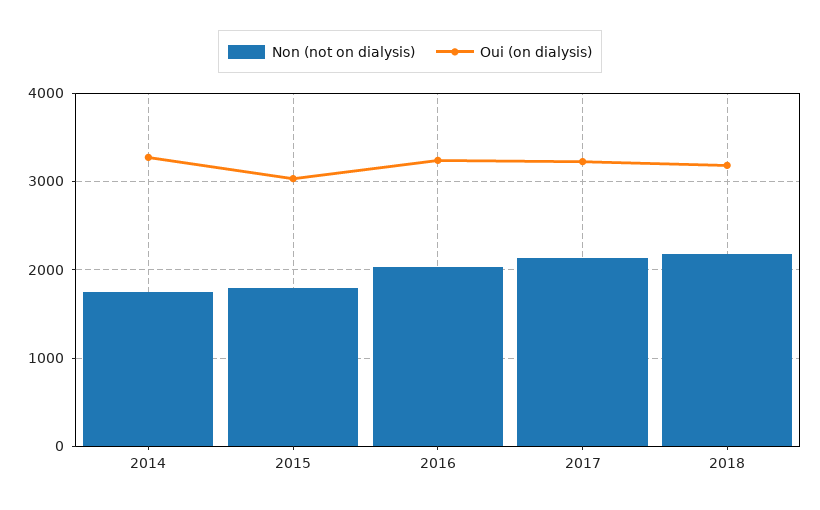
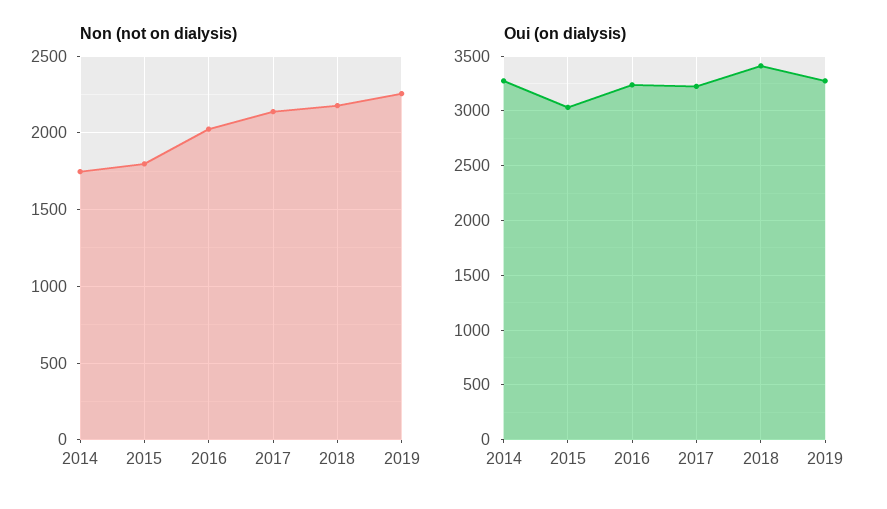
Oui (on dialysis), 2018: 3200 -> 3400
Non (not on dialysis), 2019: none -> 2250
Oui (on dialysis), 2019: none -> 3300

